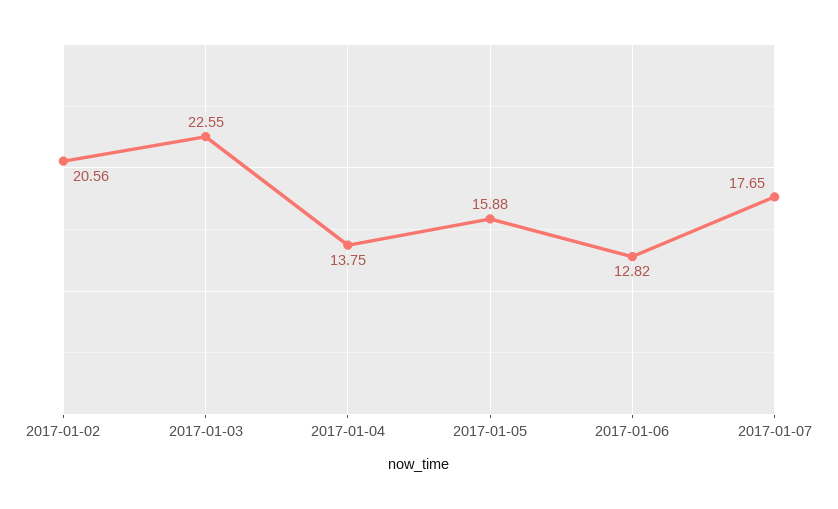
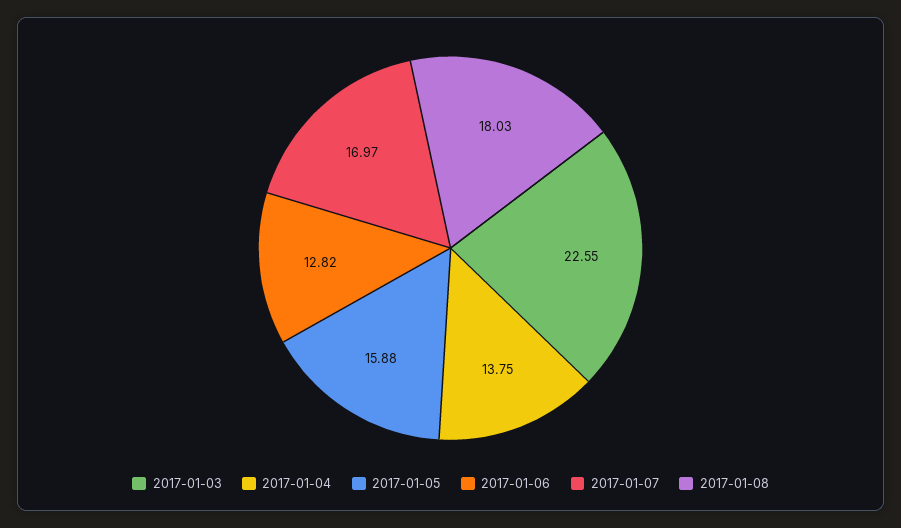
2017-01-02: 20.56 -> none
2017-01-07: 17.65 -> 16.97
2017-01-08: none -> 18.03

